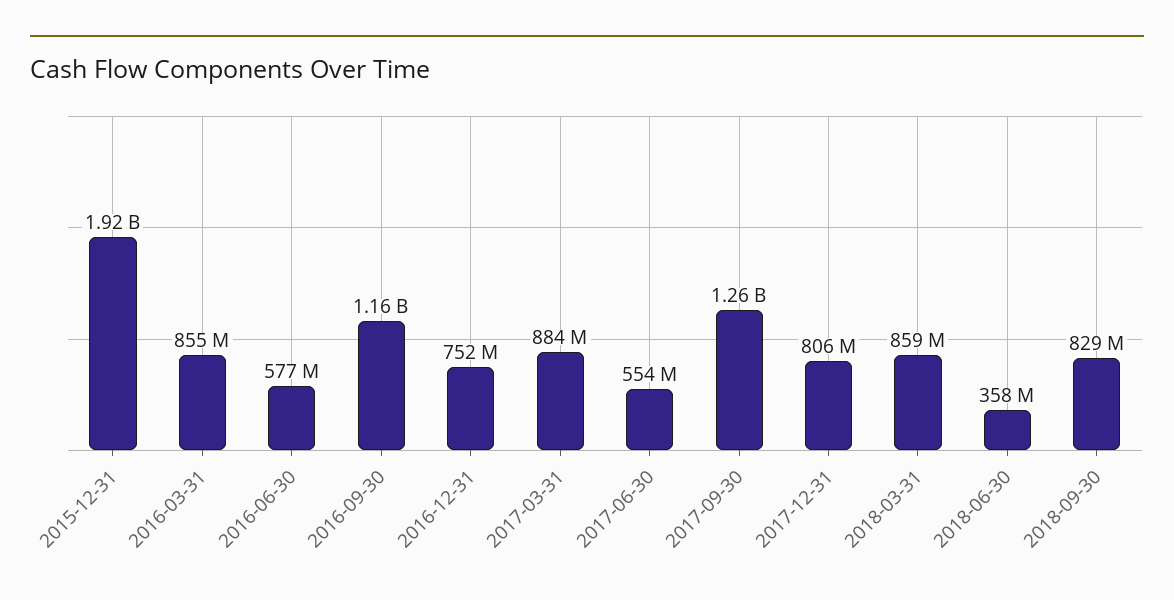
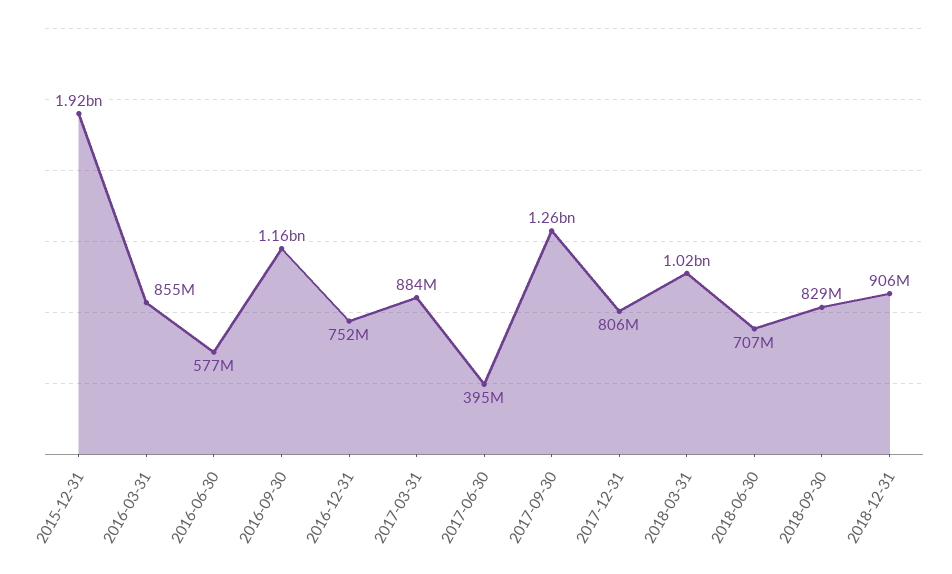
2017-06-30: 554000000 -> 395000000
2018-03-31: 859000000 -> 1020000000
2018-06-30: 358000000 -> 707000000
2018-12-31: none -> 906000000

